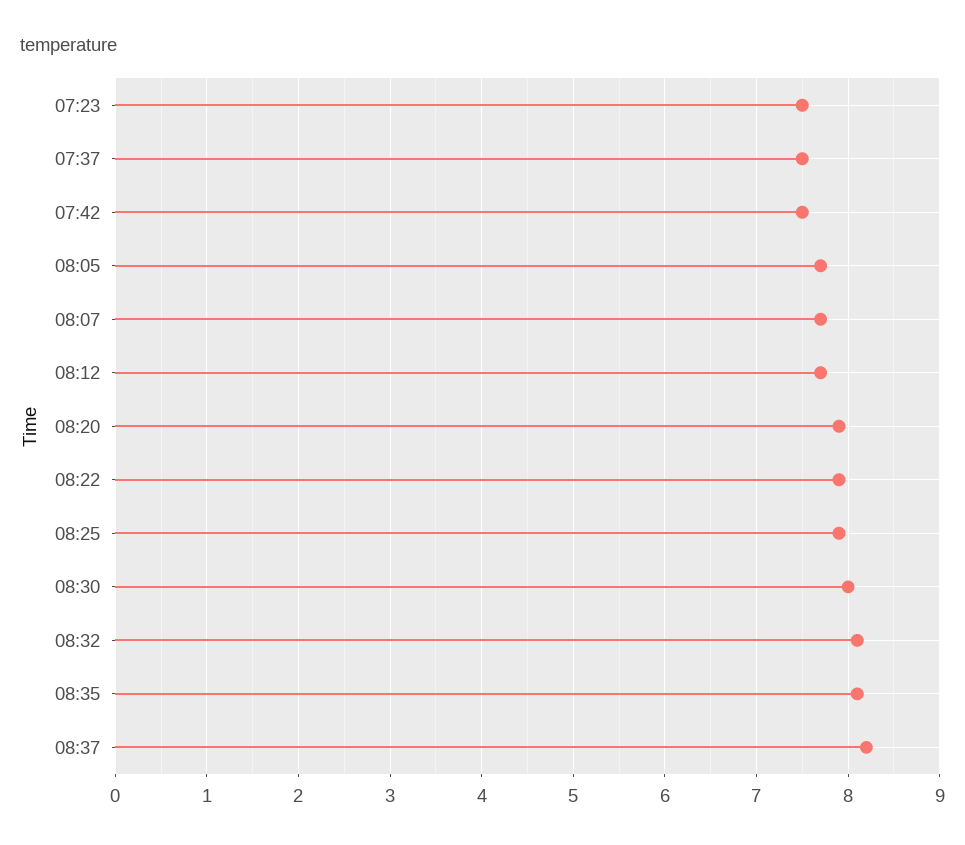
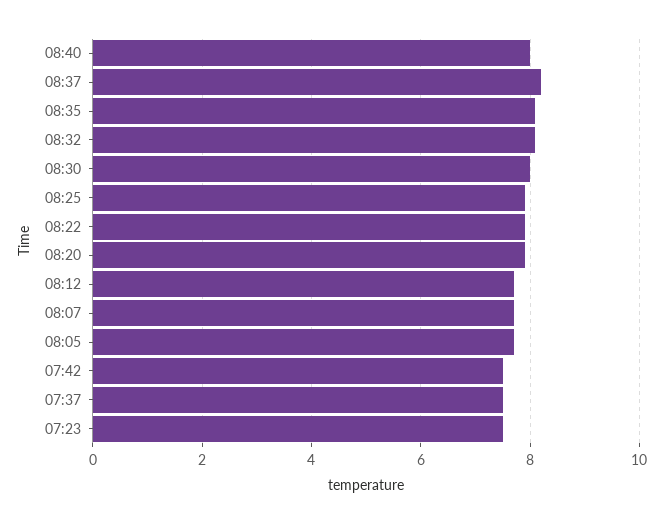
08:40: none -> 8

